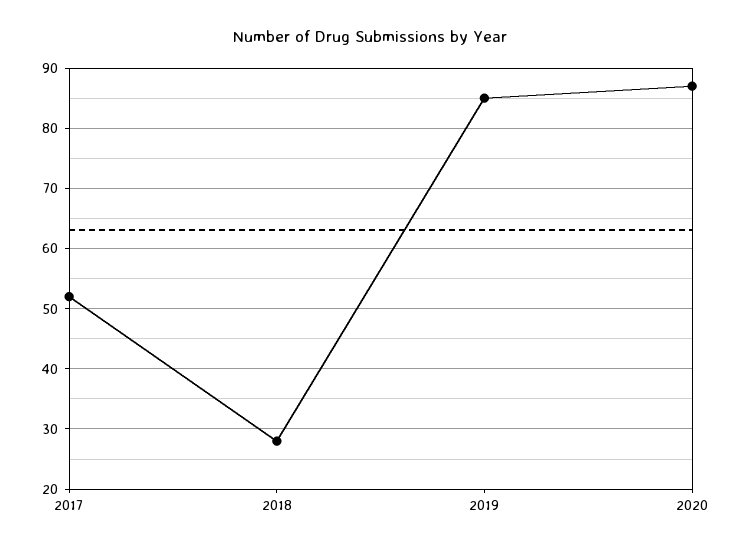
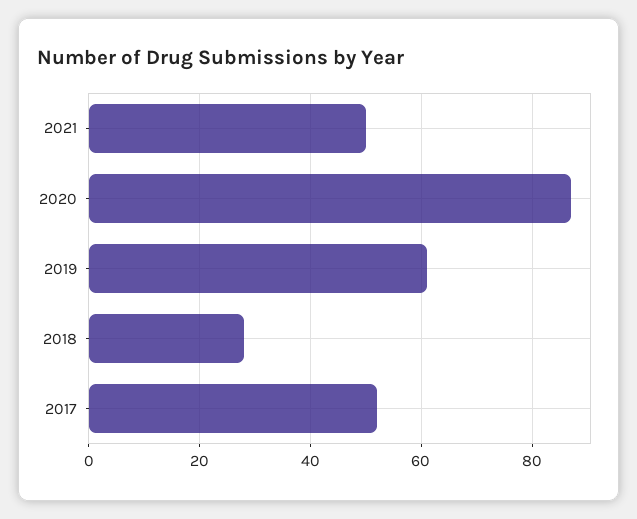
2019: 85 -> 60
2021: none -> 50

